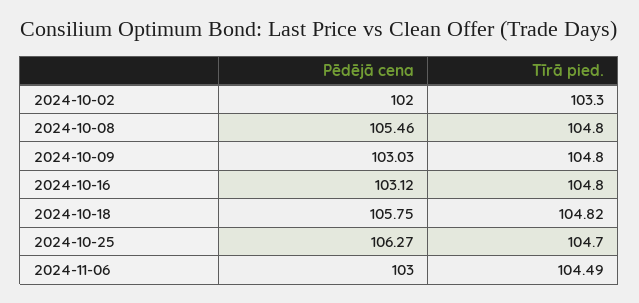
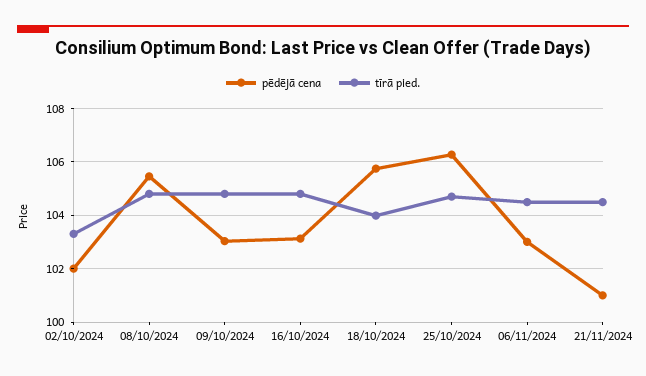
Tīrā pied., 2024-10-18: 104.82 -> 104
Pēdējā cena, 21/11/2024: none -> 101
Tīrā pied., 21/11/2024: none -> 104.5

